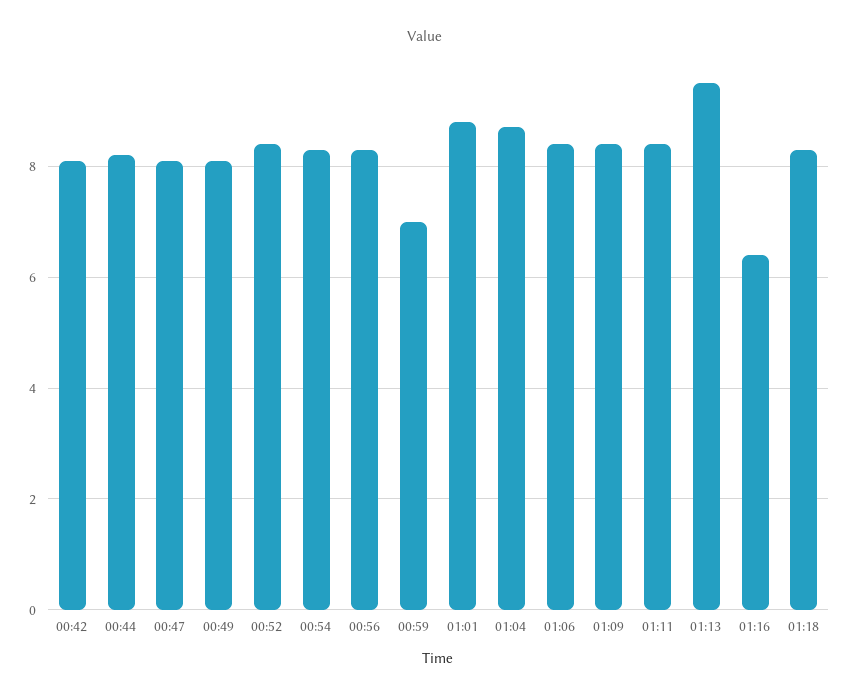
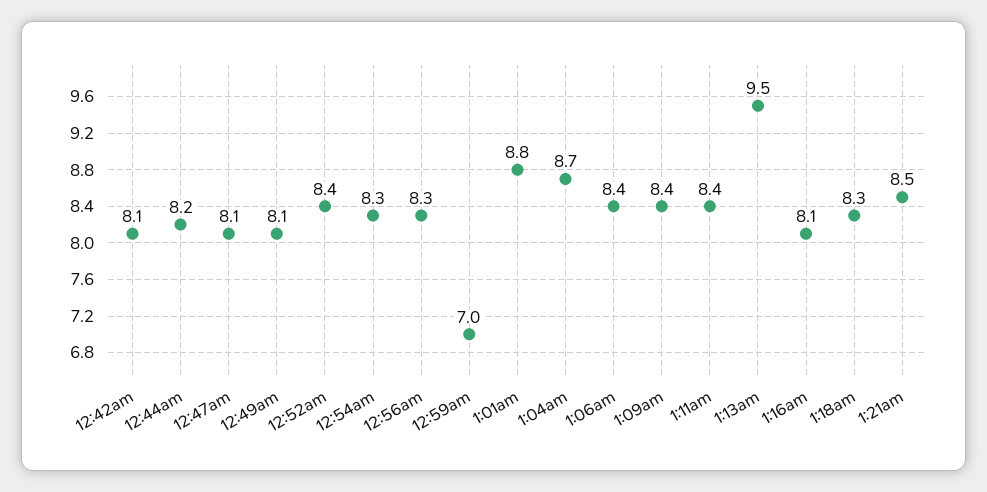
01:16: 6.5 -> 8.1
1:21am: none -> 8.5

